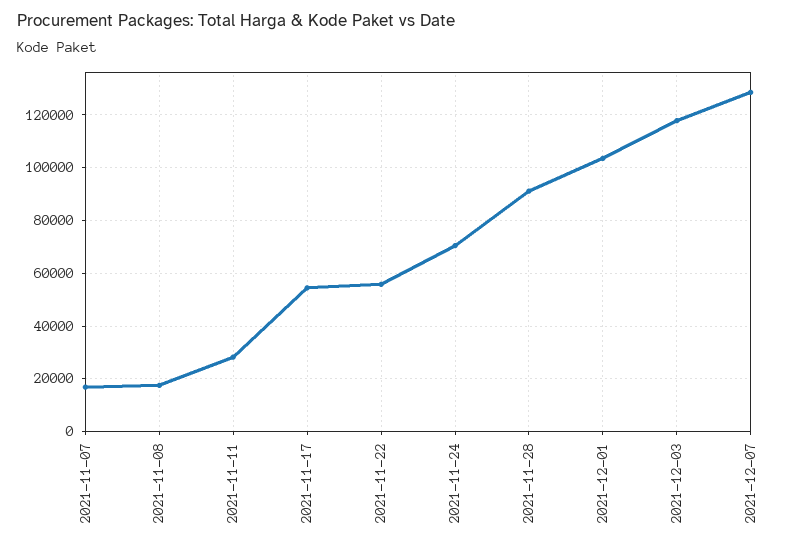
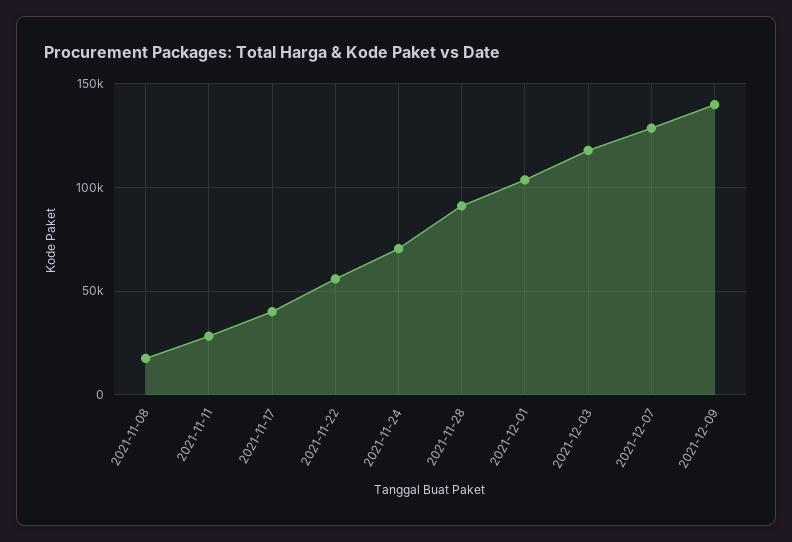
2021-11-07: 17500 -> none
2021-11-17: 55000 -> 40000
2021-12-09: none -> 140000

